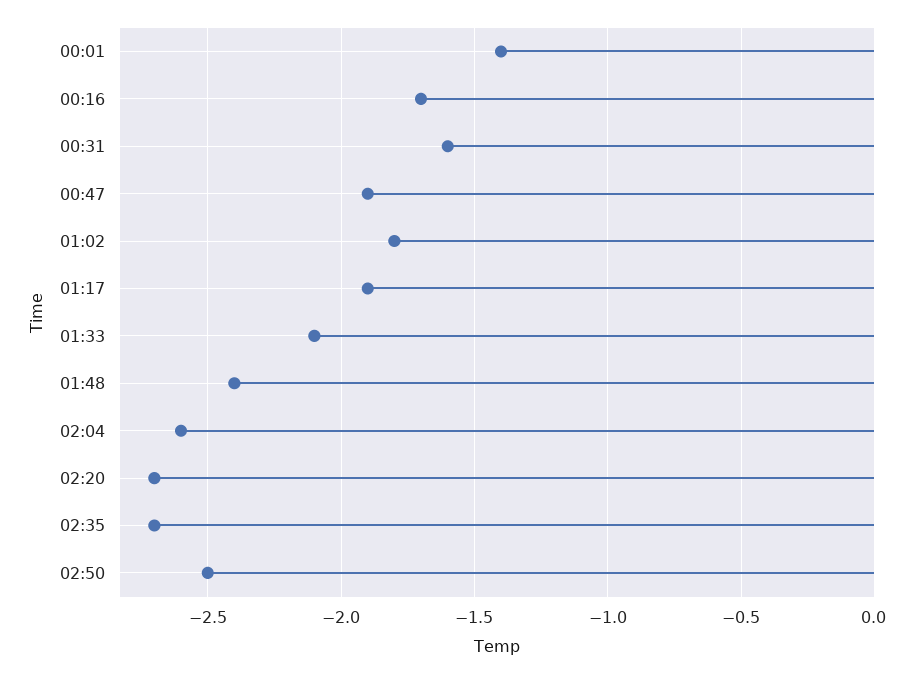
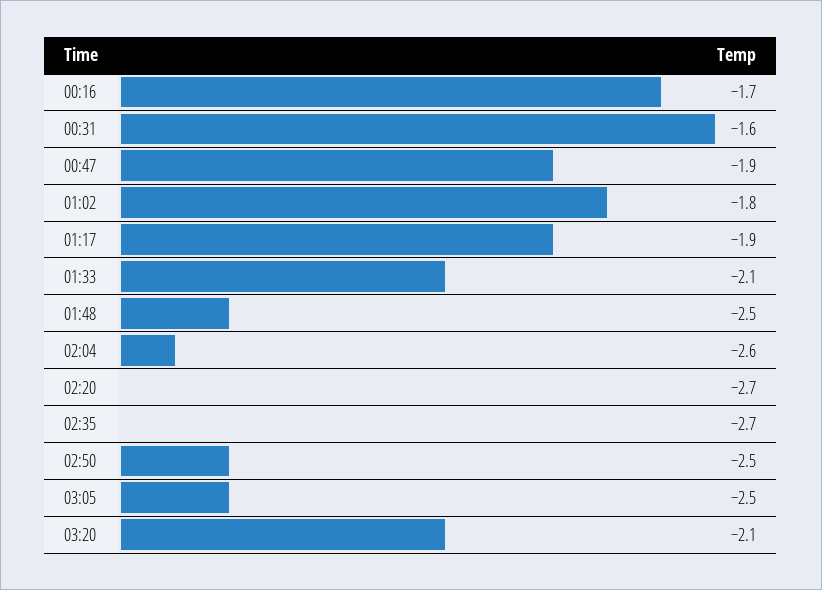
00:01: -1.4 -> none
01:48: -2.4 -> -2.5
03:05: none -> -2.5
03:20: none -> -2.1

